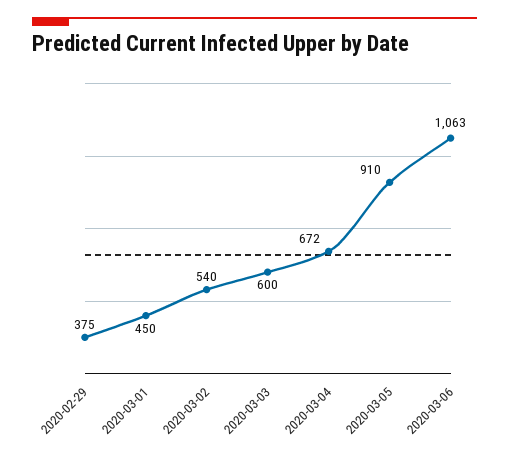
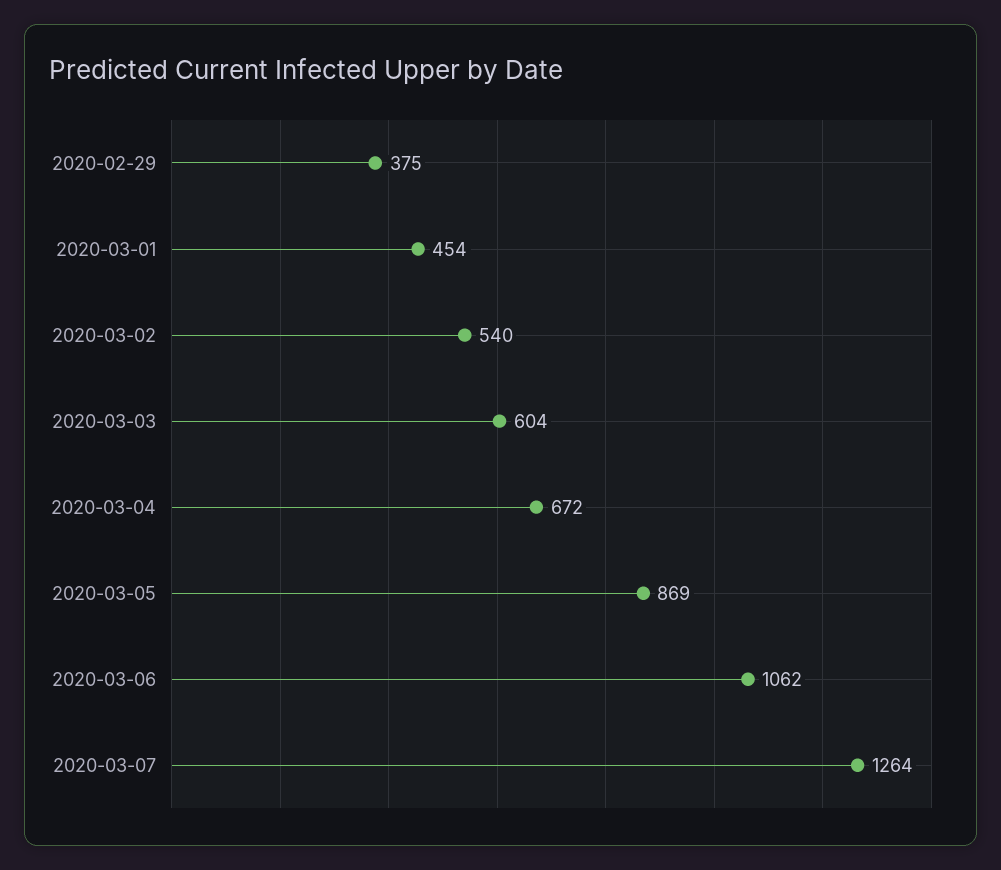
2020-03-01: 450 -> 454
2020-03-03: 600 -> 604
2020-03-05: 910 -> 869
2020-03-06: 1063 -> 1062
2020-03-07: none -> 1264

